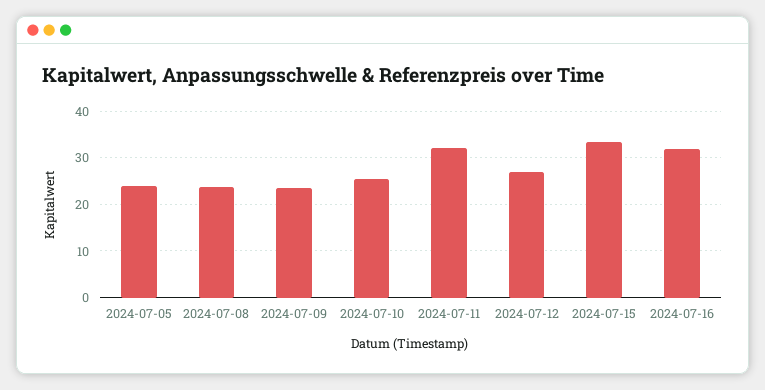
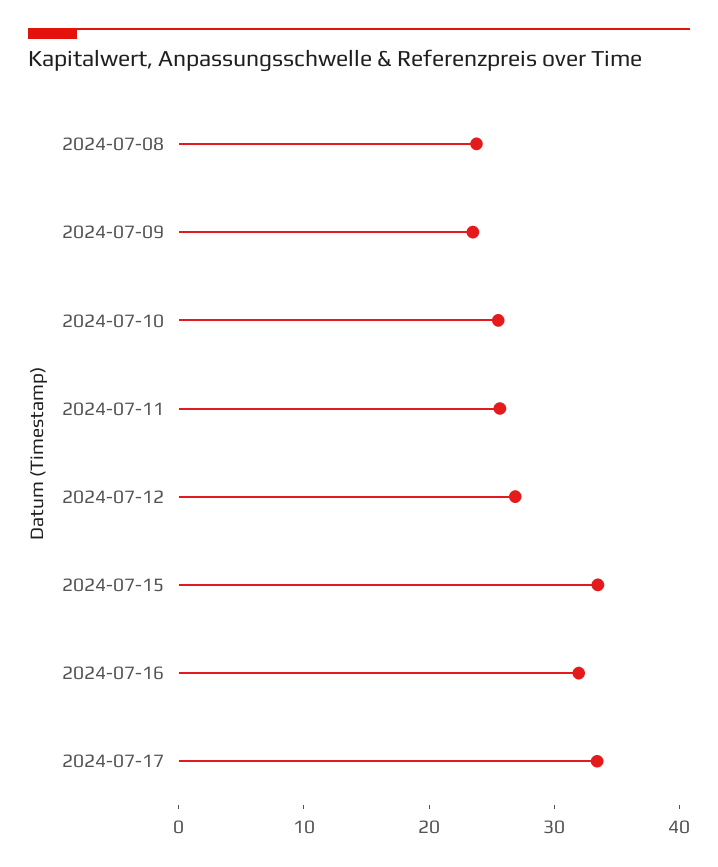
2024-07-05: 24 -> none
2024-07-11: 32 -> 26
2024-07-17: none -> 34

